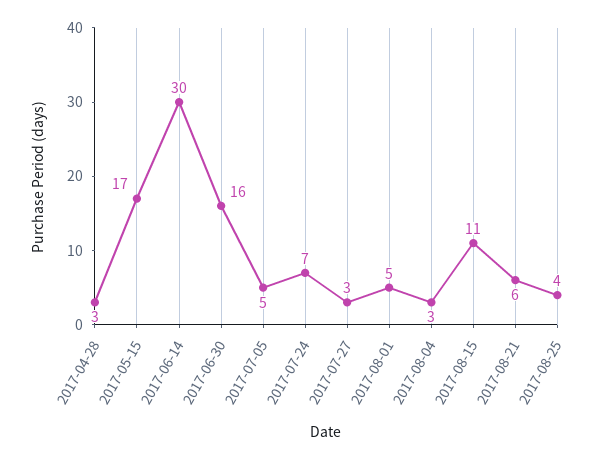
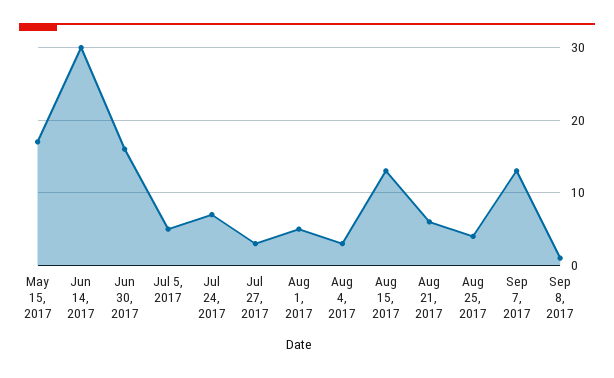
2017-04-28: 3 -> none
2017-08-15: 11 -> 13
Sep 7, 2017: none -> 13
Sep 8, 2017: none -> 1

